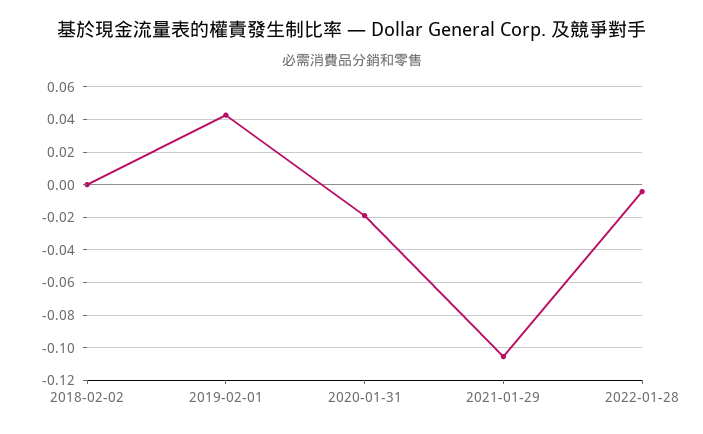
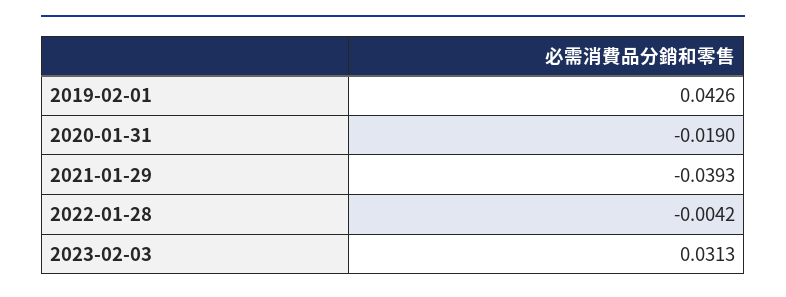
2018-02-02: 0 -> none
2021-01-29: -0.105 -> -0.0393
2023-02-03: none -> 0.0313

